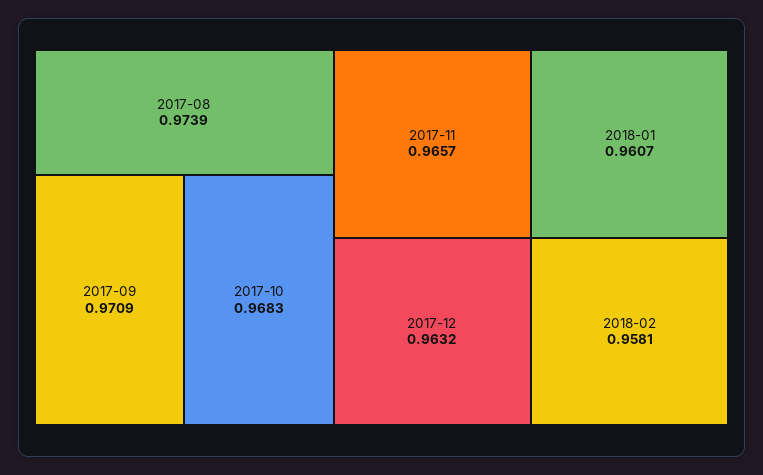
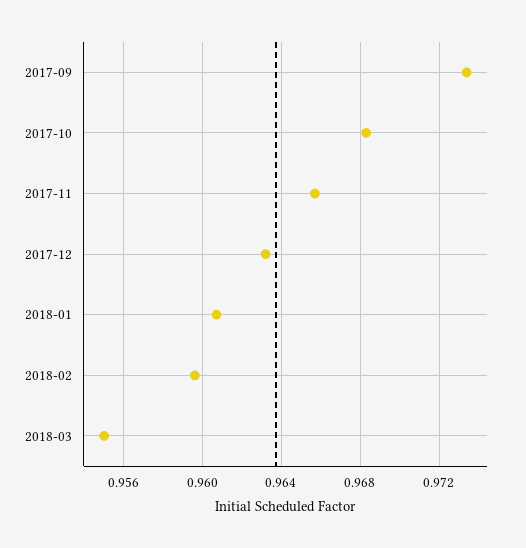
2017-08: 0.9739 -> none
2017-09: 0.9709 -> 0.9735
2018-02: 0.9581 -> 0.9595
2018-03: none -> 0.955

